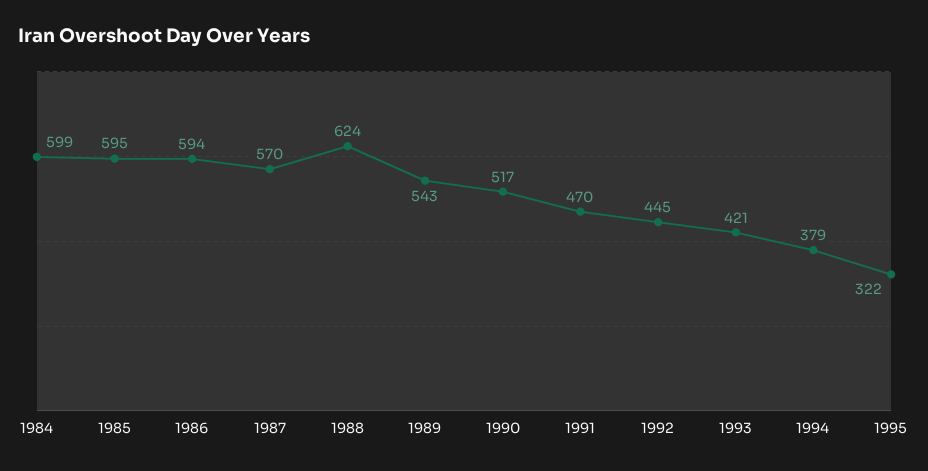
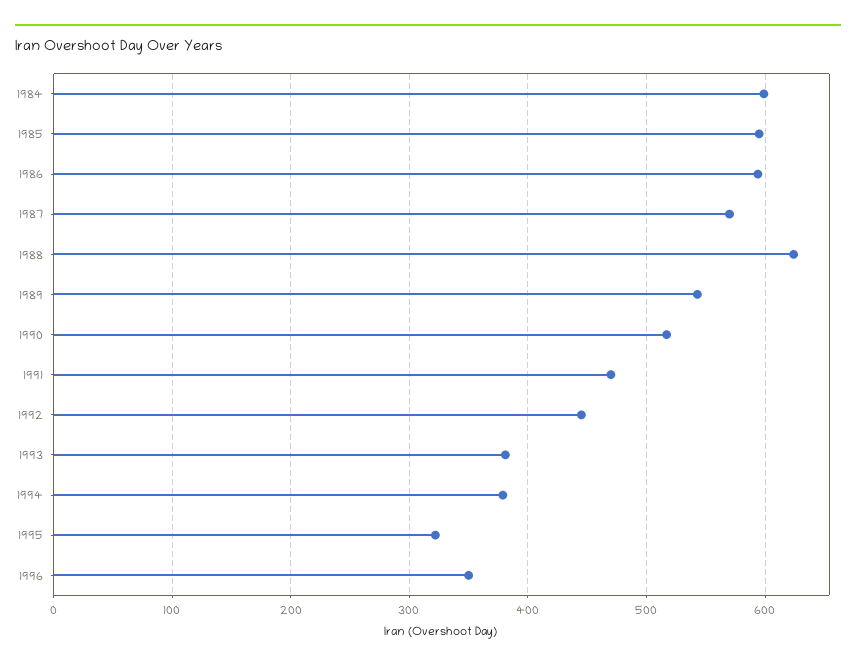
1993: 421 -> 380
1996: none -> 350

